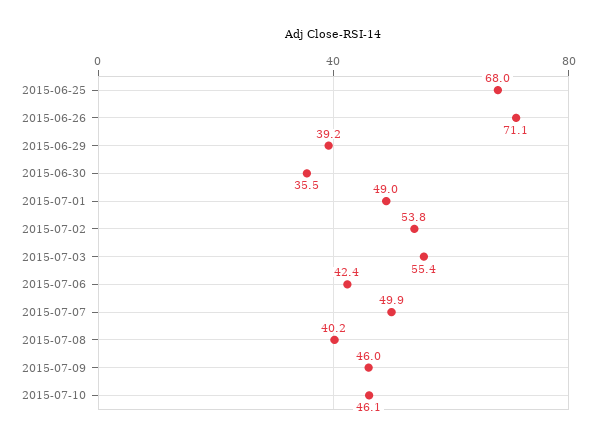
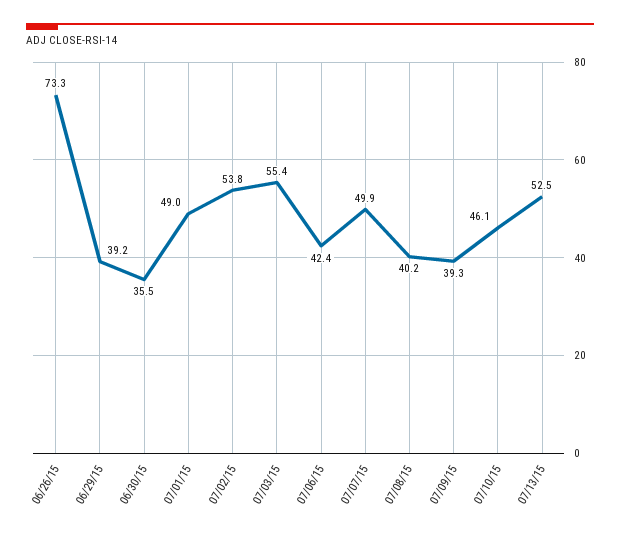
2015-06-25: 68 -> none
2015-06-26: 71.1 -> 73.3
2015-07-09: 46 -> 39.3
07/13/15: none -> 52.5

